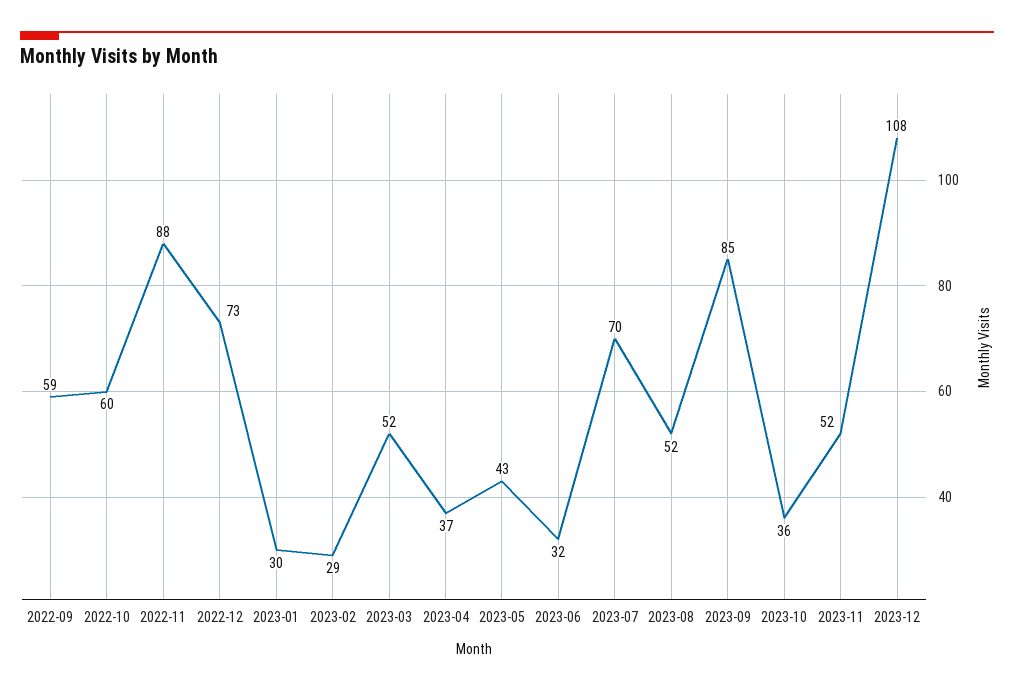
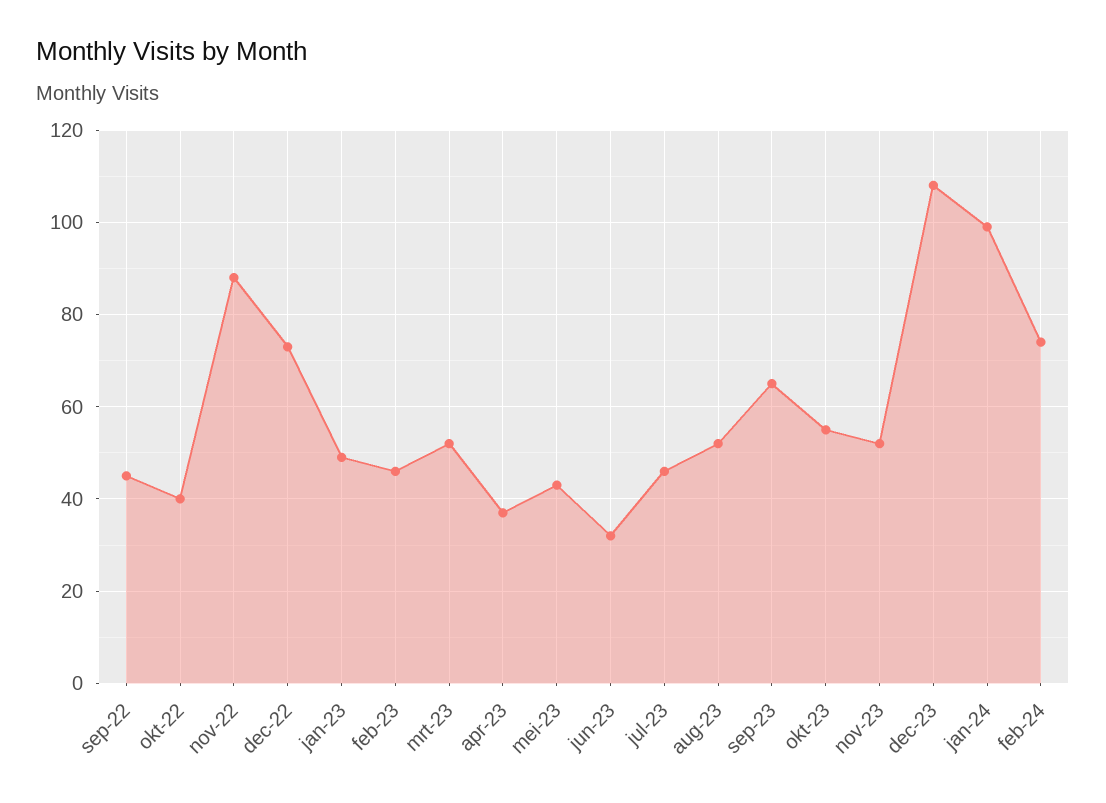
2022-09: 59 -> 45
2022-10: 60 -> 40
2023-01: 30 -> 50
2023-02: 29 -> 45
2023-07: 70 -> 45
2023-09: 85 -> 65
2023-10: 36 -> 55
jan-24: none -> 100
feb-24: none -> 75

